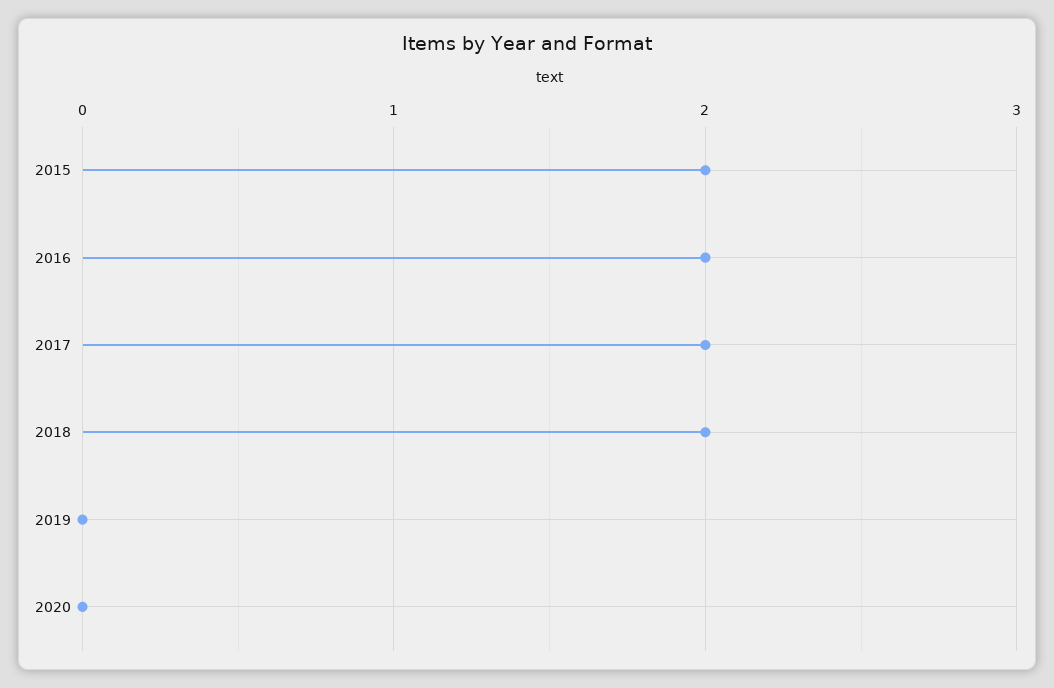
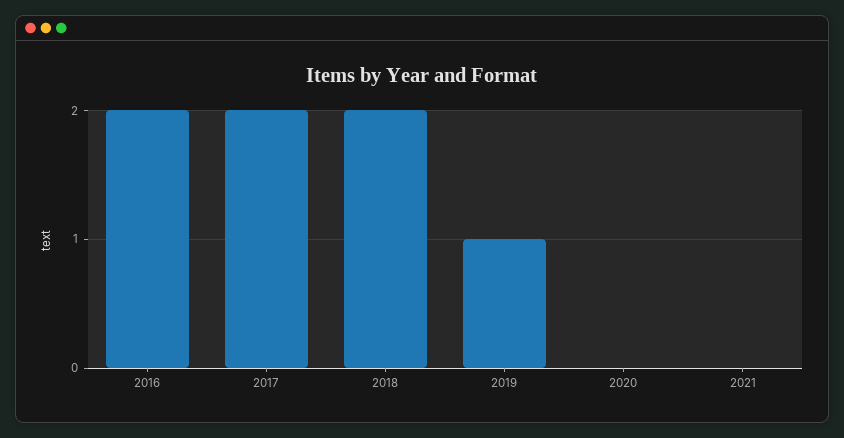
2015: 2 -> none
2019: 0 -> 1
2021: none -> 0

